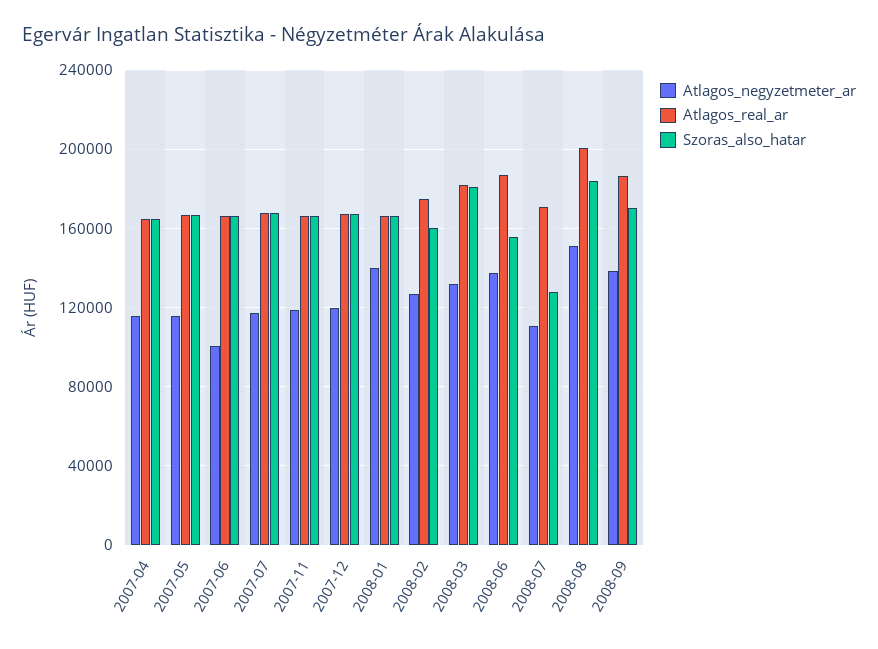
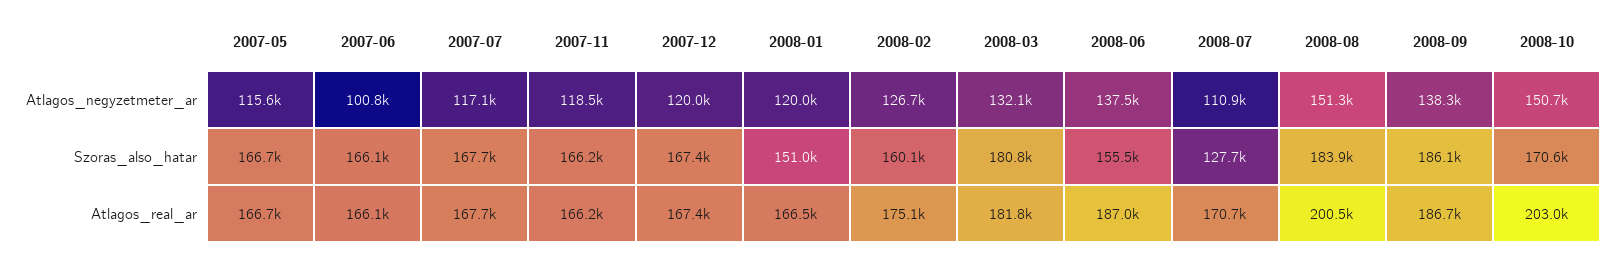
Atlagos_negyzetmeter_ar, 2007-04: 115000 -> none
Atlagos_real_ar, 2007-04: 165000 -> none
Szoras_also_hatar, 2007-04: 165000 -> none
Atlagos_negyzetmeter_ar, 2008-01: 140000 -> 120000
Szoras_also_hatar, 2008-01: 165000 -> 151000
Szoras_also_hatar, 2008-09: 170000 -> 186100
Atlagos_negyzetmeter_ar, 2008-10: none -> 150700
Szoras_also_hatar, 2008-10: none -> 170600
Atlagos_real_ar, 2008-10: none -> 203000

